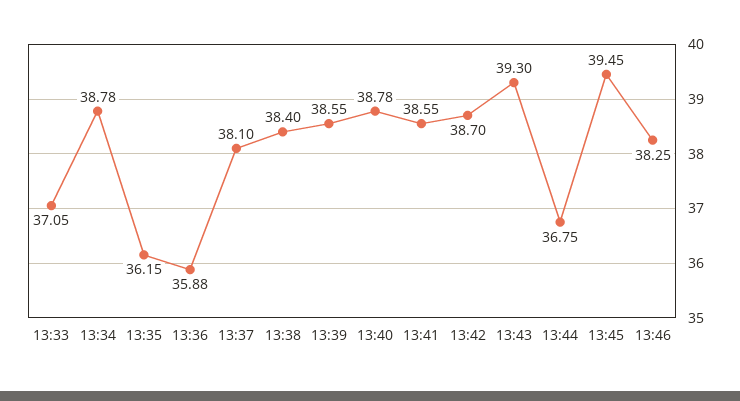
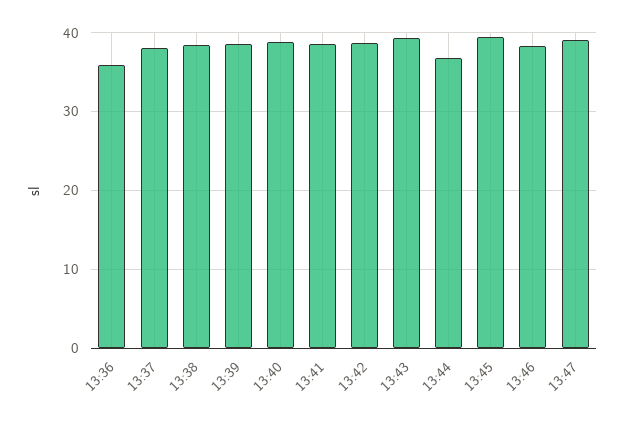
13:33: 37.05 -> none
13:34: 38.78 -> none
13:35: 36.15 -> none
13:47: none -> 39

